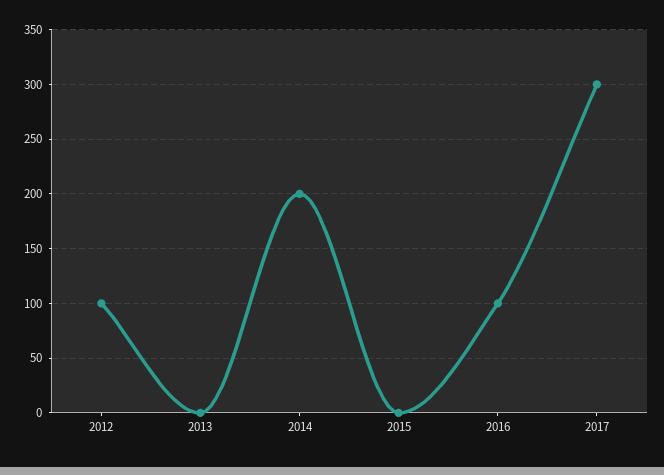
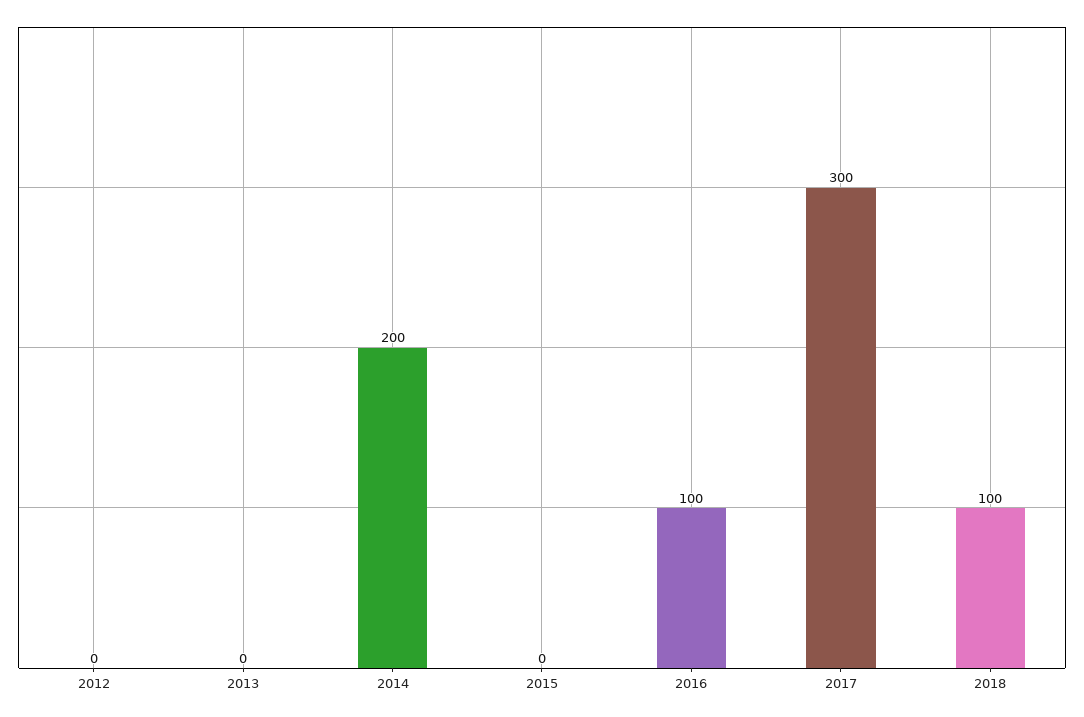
2012: 100 -> 0
2018: none -> 100

